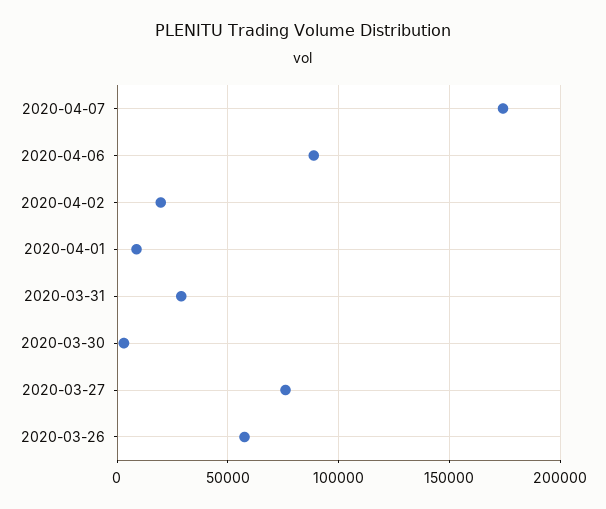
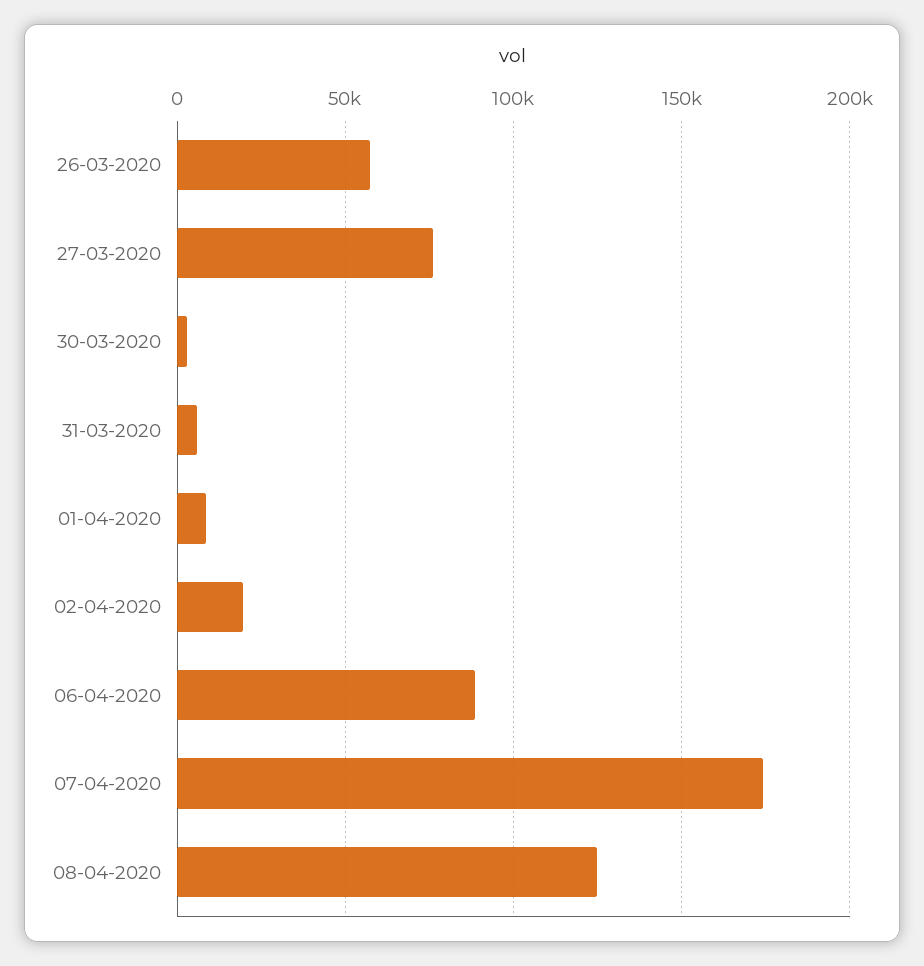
2020-03-31: 30000 -> 5000
08-04-2020: none -> 125000

